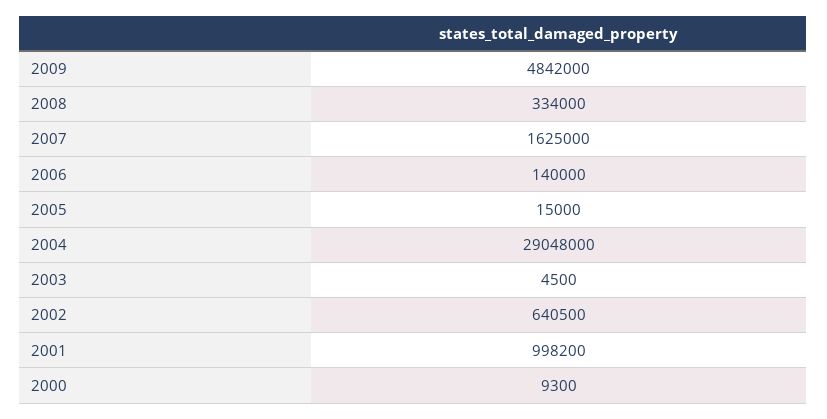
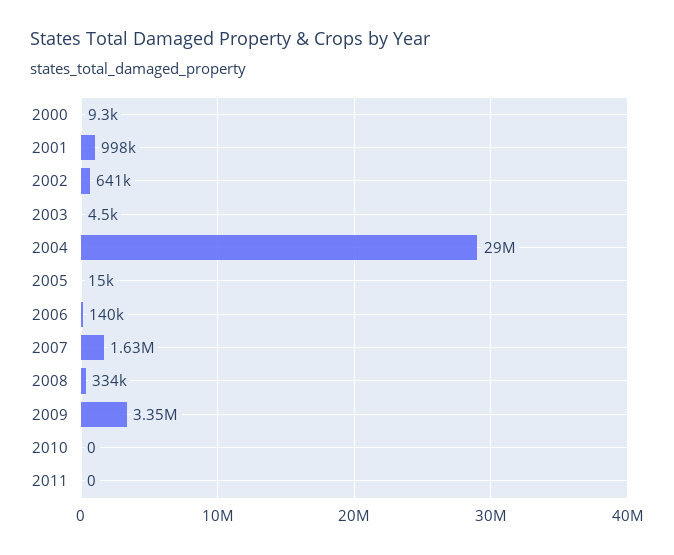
2009: 4842000 -> 3350000
2010: none -> 0
2011: none -> 0

